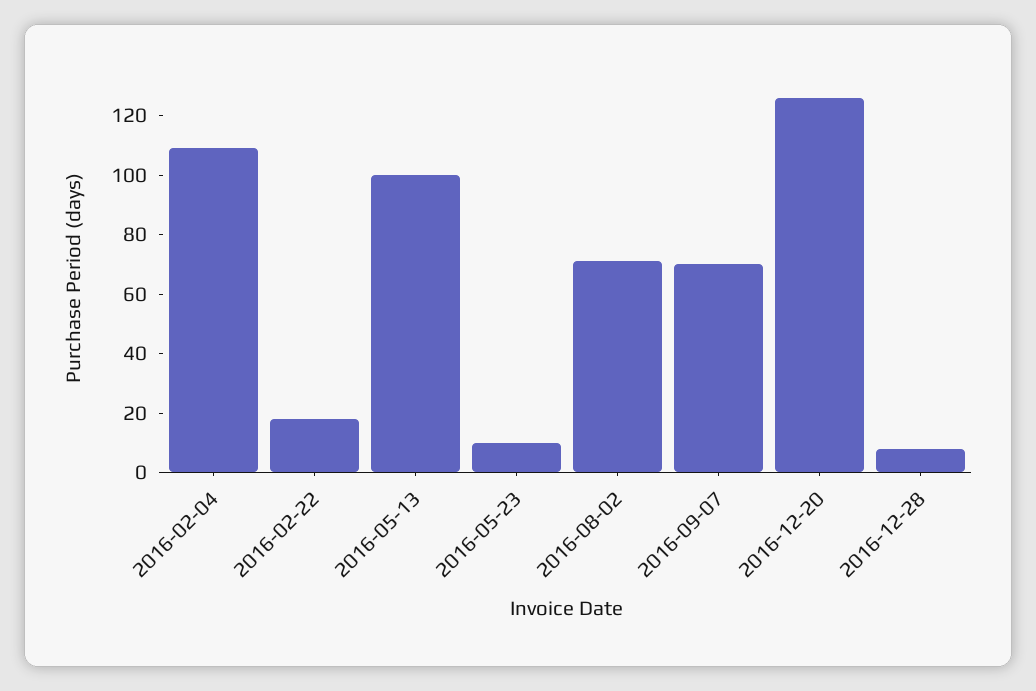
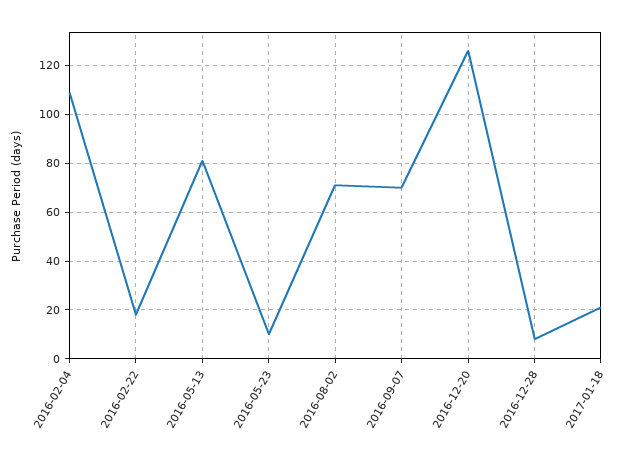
2016-05-13: 100 -> 80
2017-01-18: none -> 20

